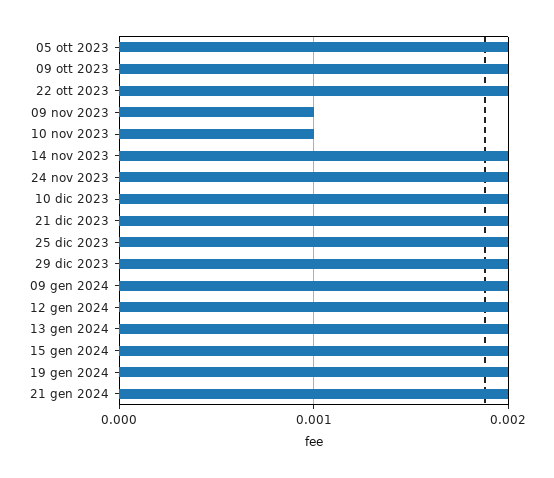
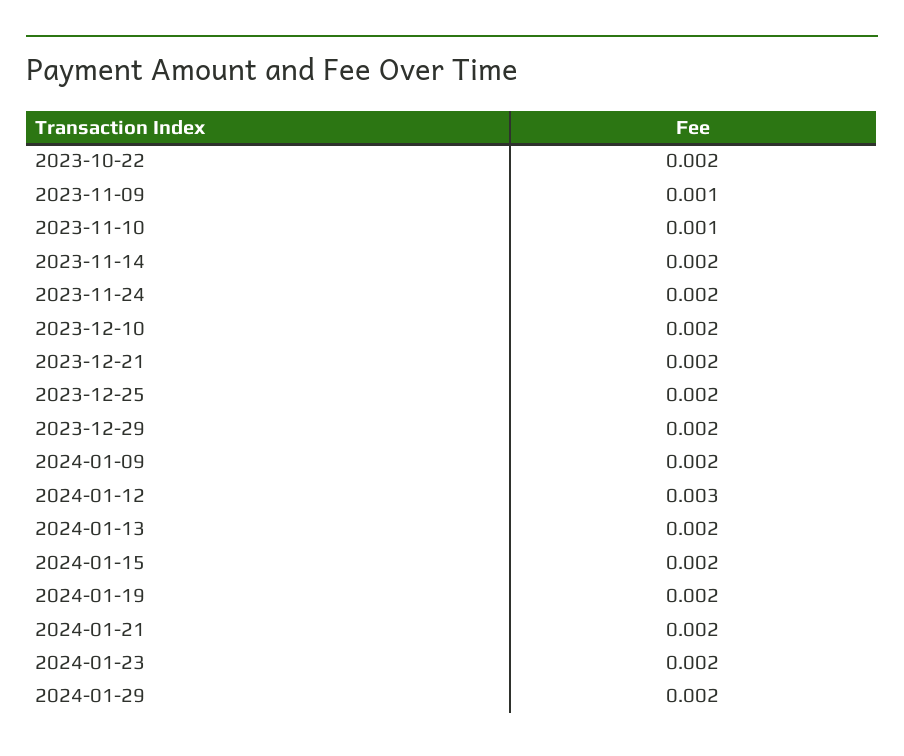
05 ott 2023: 0.002 -> none
09 ott 2023: 0.002 -> none
12 gen 2024: 0.002 -> 0.003
2024-01-23: none -> 0.002
2024-01-29: none -> 0.002

